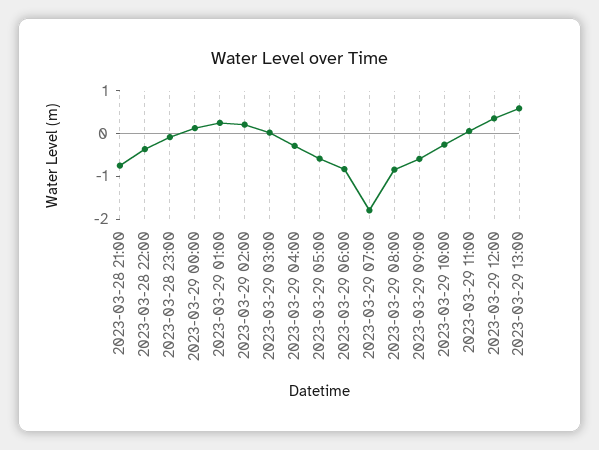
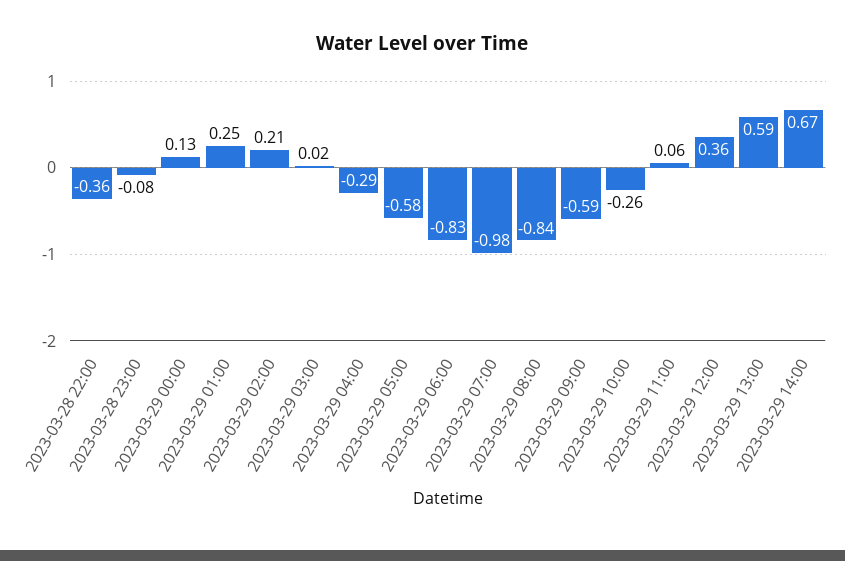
2023-03-28 21:00: -0.8 -> none
2023-03-29 07:00: -1.8 -> -0.98
2023-03-29 14:00: none -> 0.67

